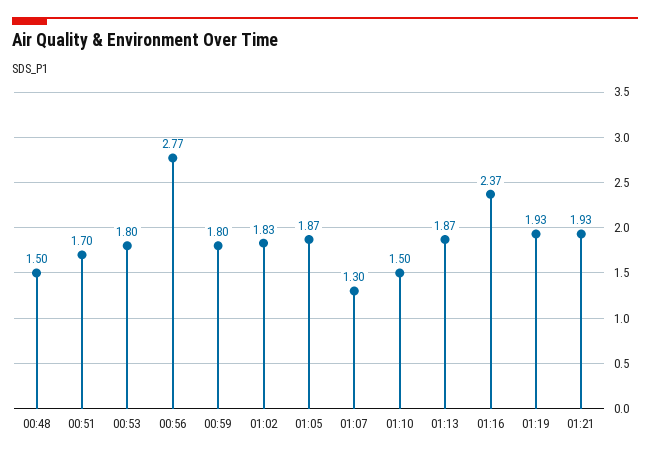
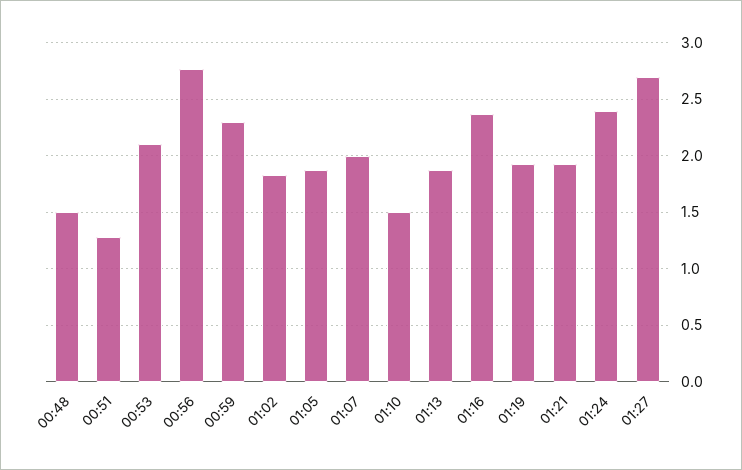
00:51: 1.7 -> 1.3
00:53: 1.8 -> 2.1
00:59: 1.8 -> 2.3
01:07: 1.3 -> 2
01:24: none -> 2.4
01:27: none -> 2.7

